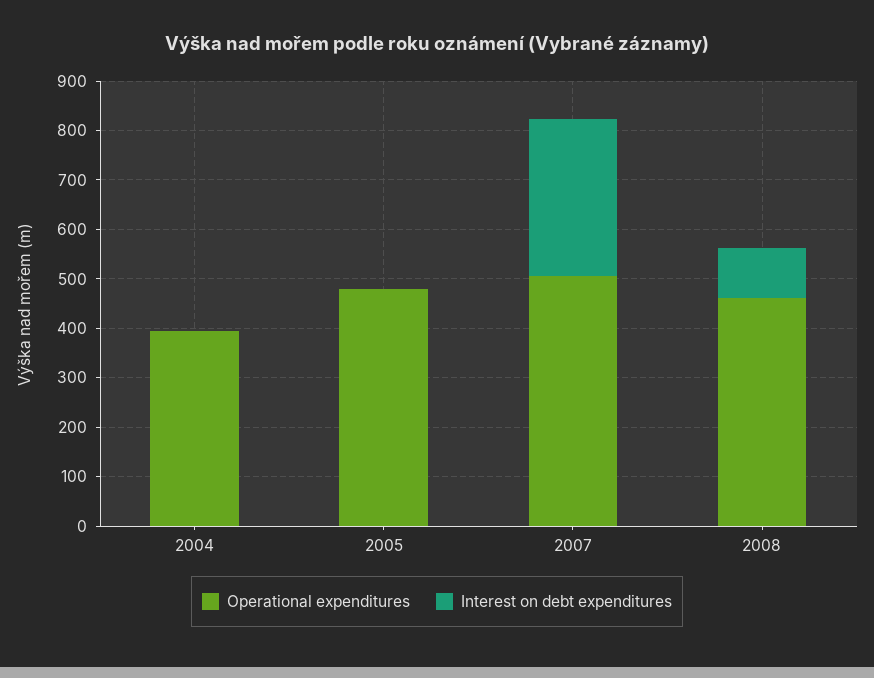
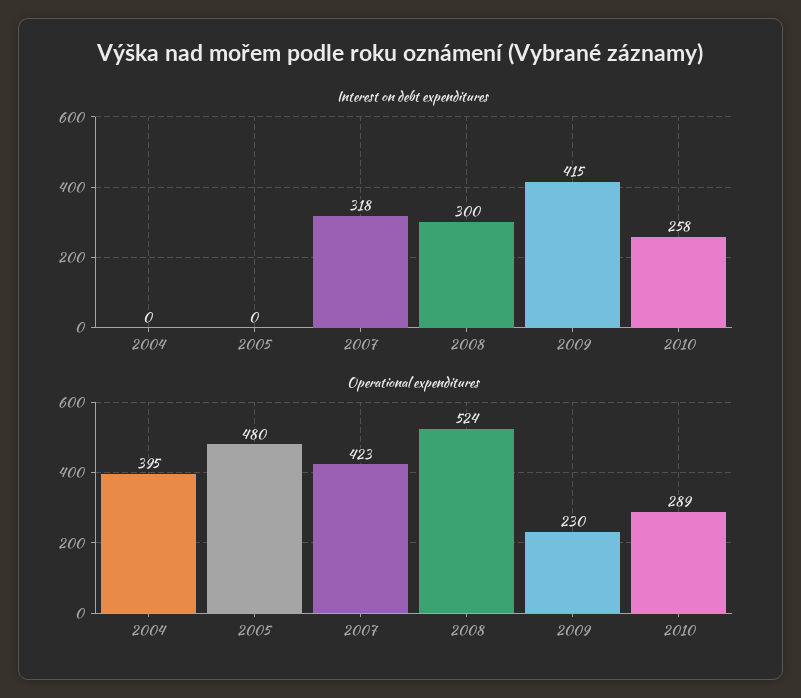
Operational expenditures, 2007: 500 -> 423
Operational expenditures, 2008: 460 -> 524
Interest on debt expenditures, 2008: 100 -> 300
Interest on debt expenditures, 2009: none -> 415
Interest on debt expenditures, 2010: none -> 258
Operational expenditures, 2009: none -> 230
Operational expenditures, 2010: none -> 289

